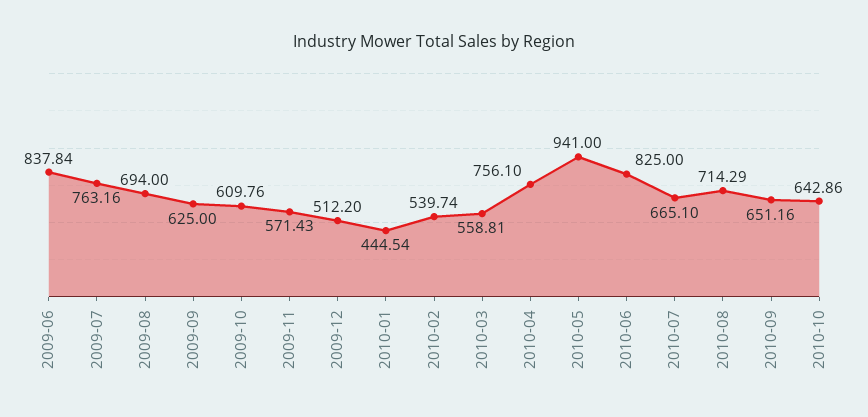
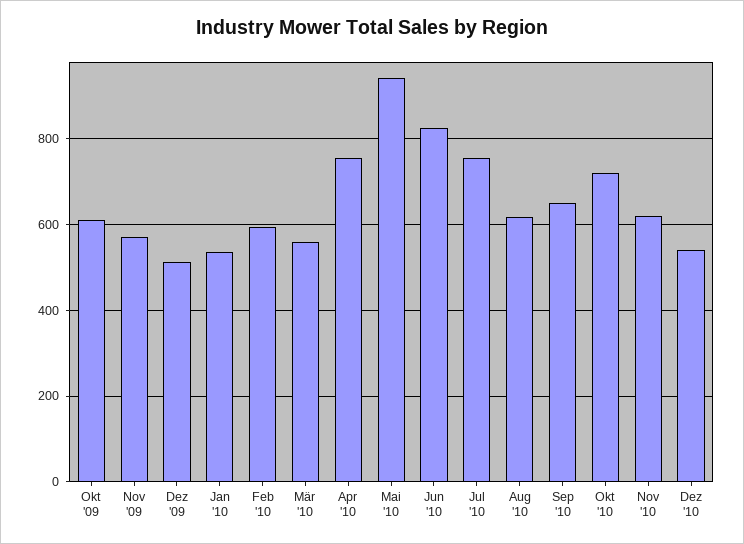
2009-06: 837.84 -> none
2009-07: 763.16 -> none
2009-08: 694 -> none
2009-09: 625 -> none
2010-01: 444.54 -> 540
2010-02: 539.74 -> 600
2010-07: 665.1 -> 760
2010-08: 714.29 -> 620
2010-10: 642.86 -> 720
Nov '10: none -> 620
Dez '10: none -> 540

